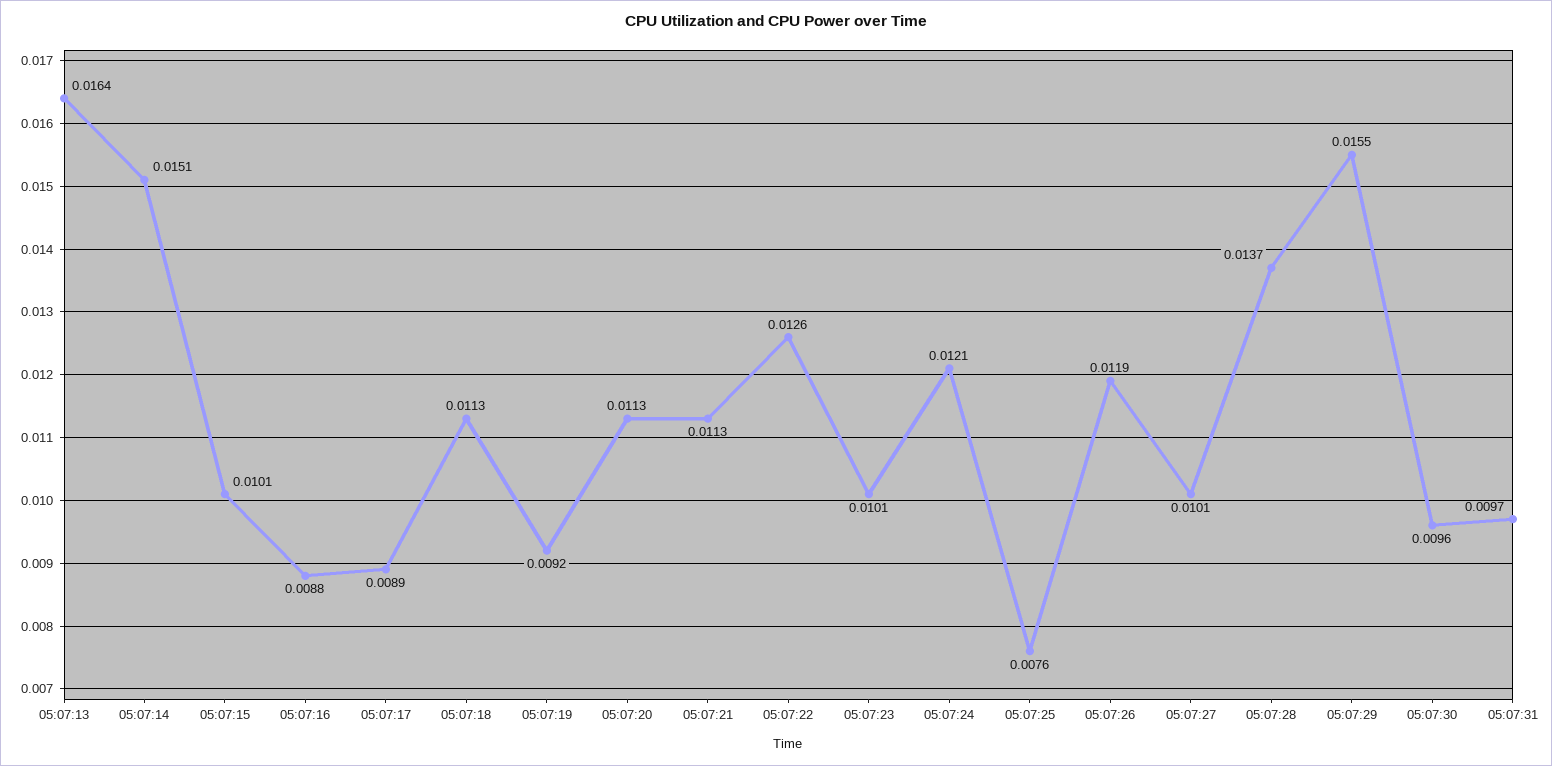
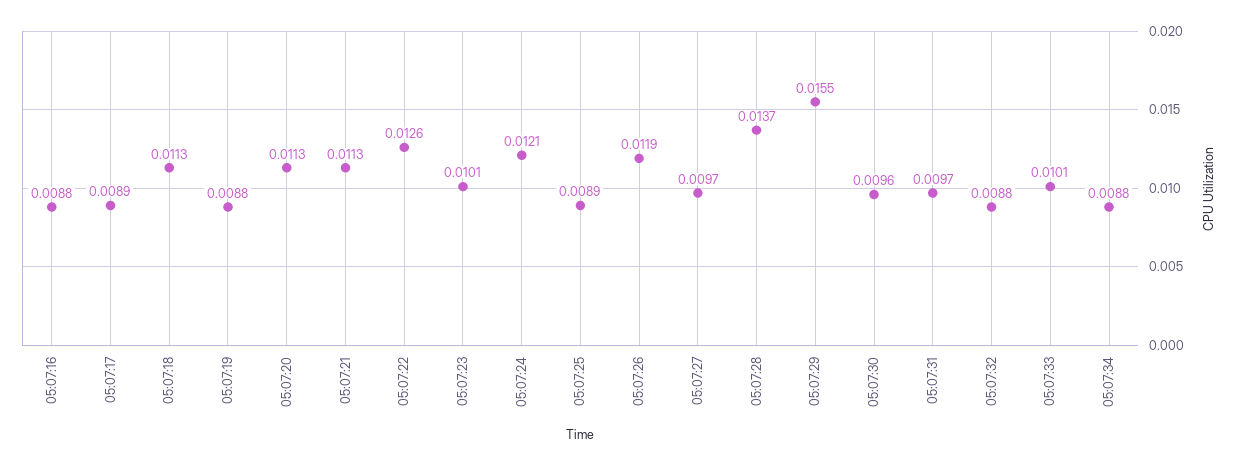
05:07:13: 0.0164 -> none
05:07:14: 0.0151 -> none
05:07:15: 0.0101 -> none
05:07:19: 0.0092 -> 0.0088
05:07:25: 0.0076 -> 0.0089
05:07:27: 0.0101 -> 0.0097
05:07:32: none -> 0.0088
05:07:33: none -> 0.0101
05:07:34: none -> 0.0088

